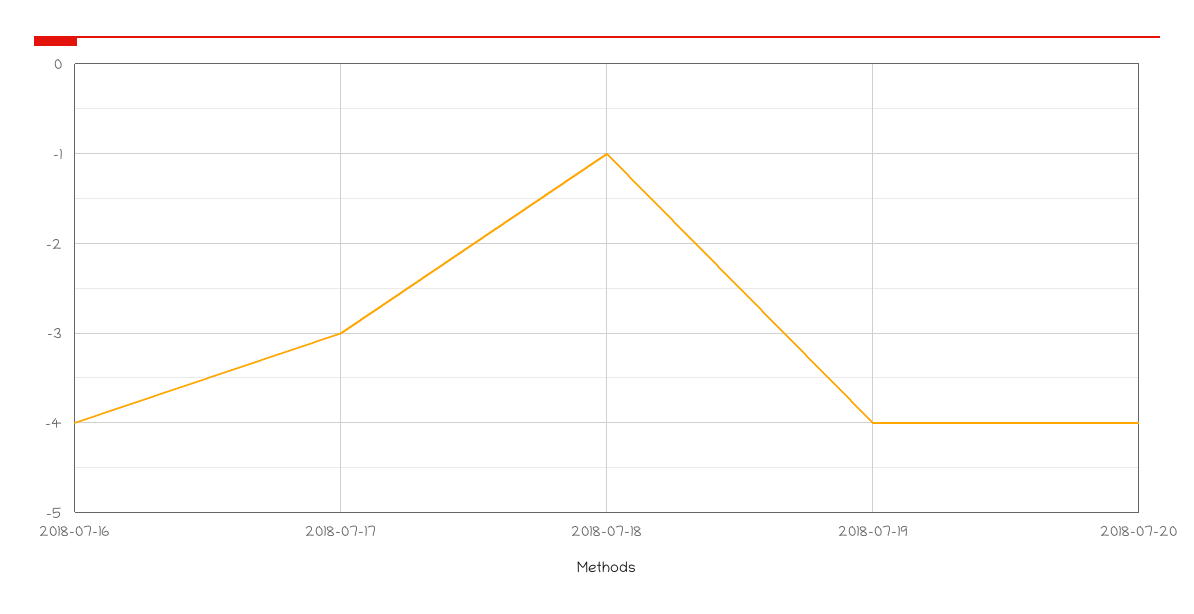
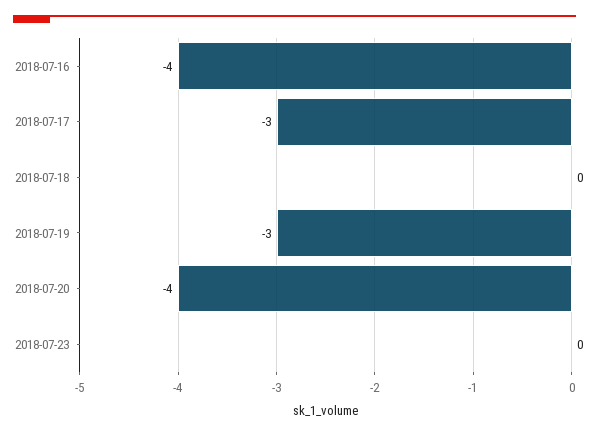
2018-07-18: -1 -> 0
2018-07-19: -4 -> -3
2018-07-23: none -> 0

